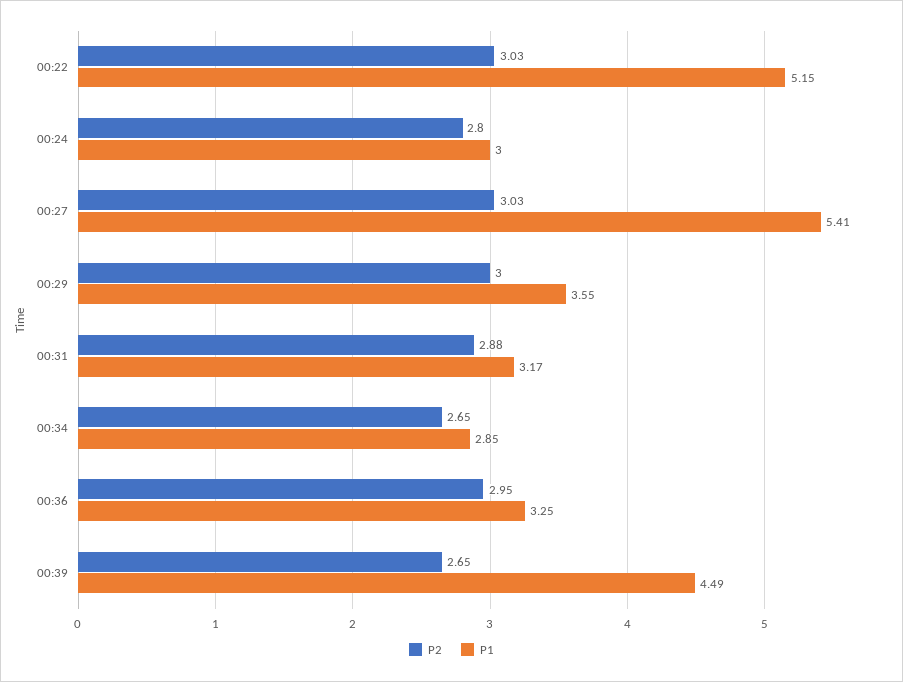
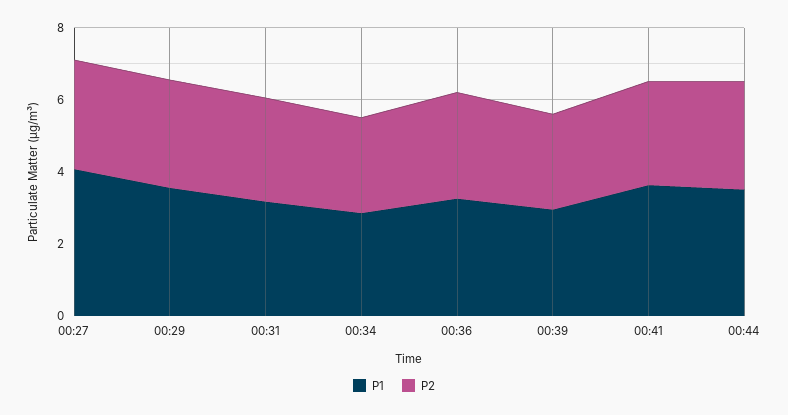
P2, 00:22: 3.03 -> none
P1, 00:22: 5.15 -> none
P2, 00:24: 2.8 -> none
P1, 00:24: 3 -> none
P1, 00:27: 5.41 -> 4
P1, 00:39: 4.49 -> 3
P1, 00:41: none -> 3.5
P2, 00:41: none -> 3
P1, 00:44: none -> 3.5
P2, 00:44: none -> 3

